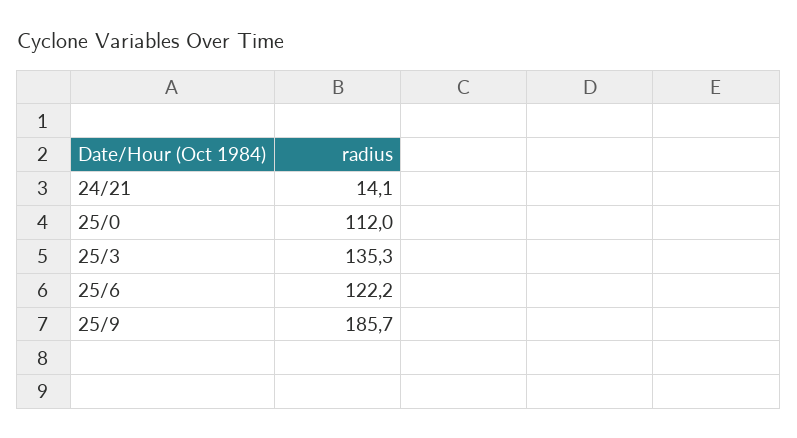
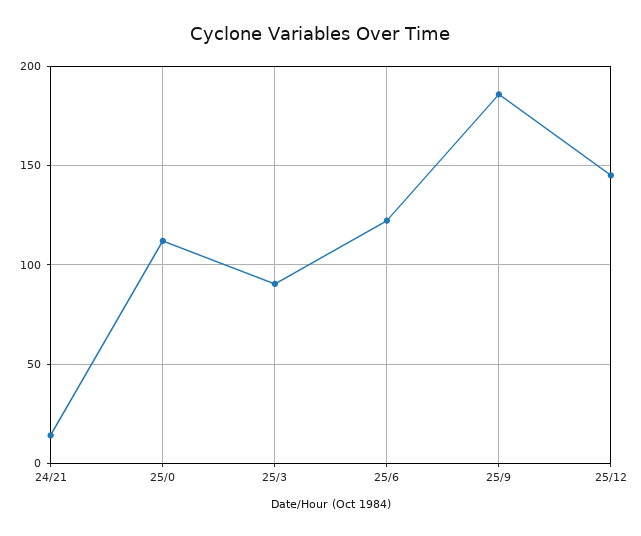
25/3: 135.3 -> 90
25/12: none -> 145

